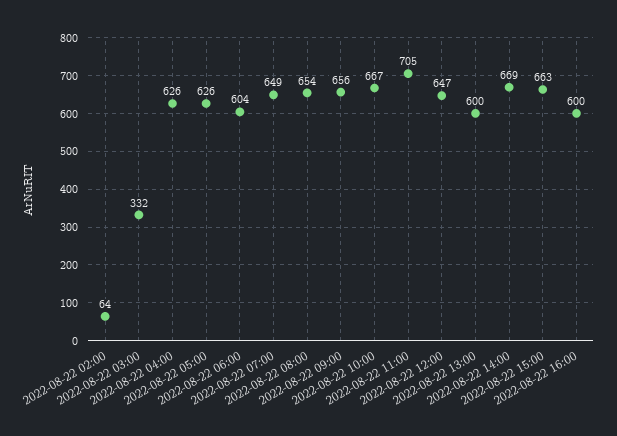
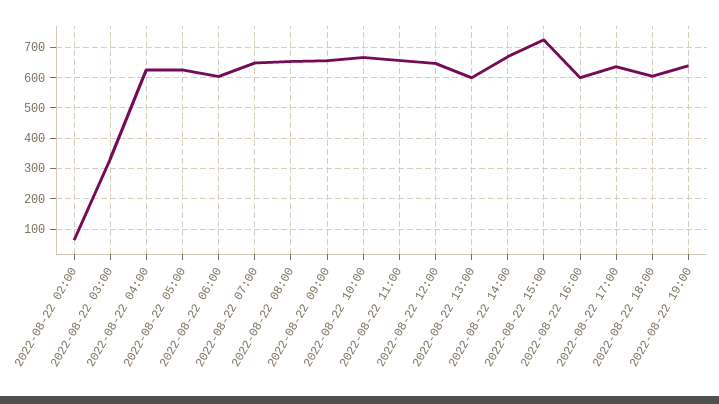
2022-08-22 11:00: 705 -> 660
2022-08-22 15:00: 663 -> 720
2022-08-22 17:00: none -> 640
2022-08-22 18:00: none -> 600
2022-08-22 19:00: none -> 640

